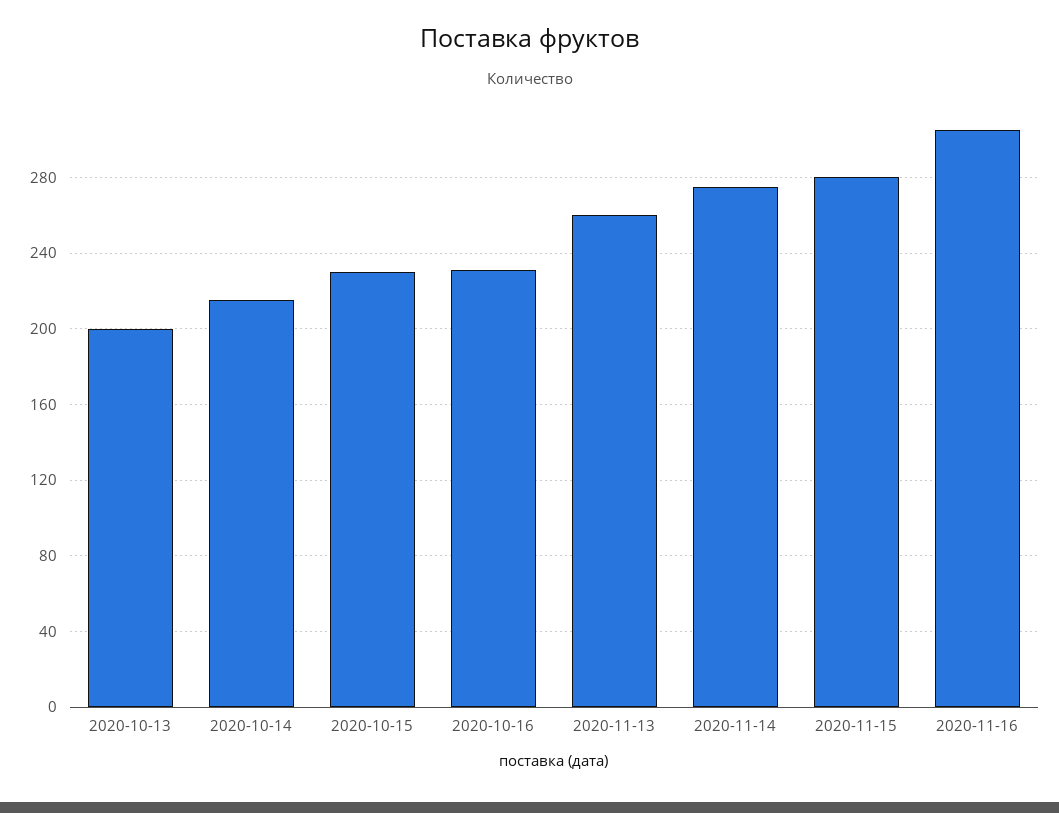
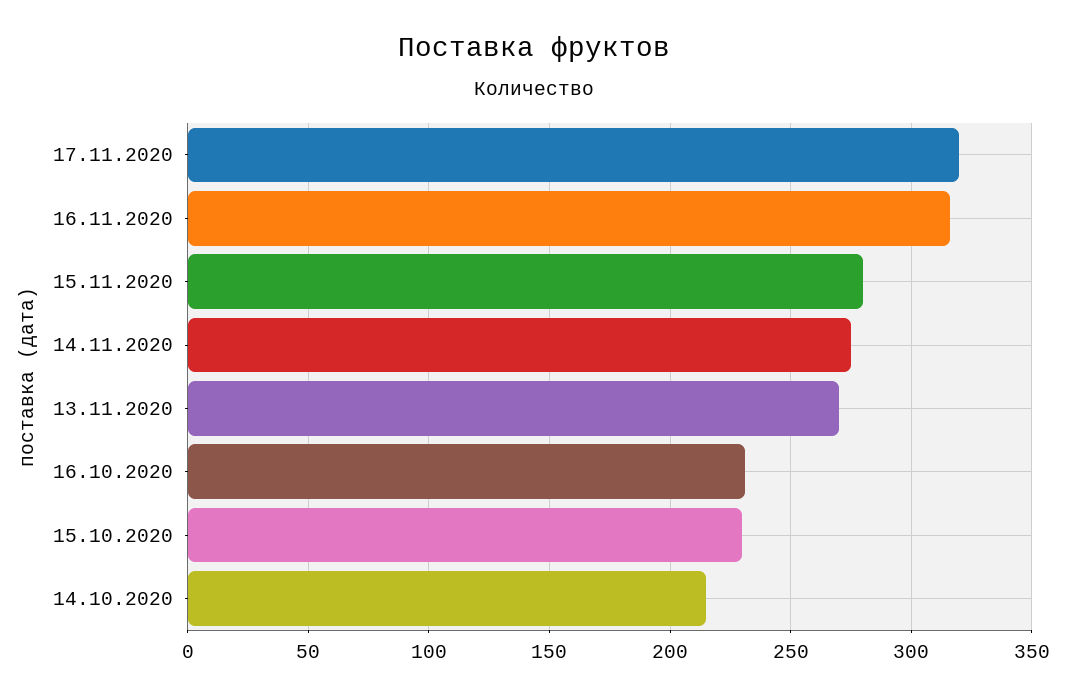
2020-10-13: 200 -> none
2020-11-13: 260 -> 270
2020-11-16: 305 -> 315
17.11.2020: none -> 320

